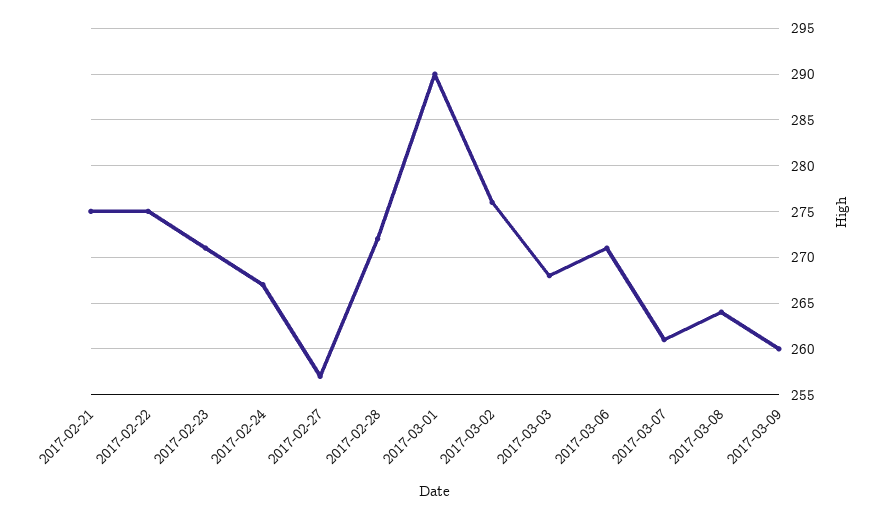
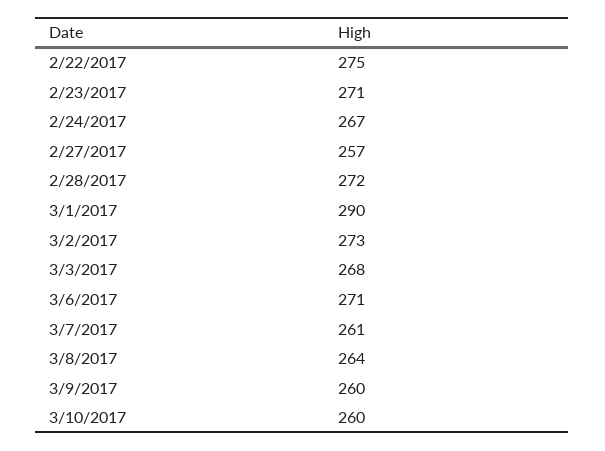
2017-02-21: 275 -> none
2017-03-02: 276 -> 273
3/10/2017: none -> 260

